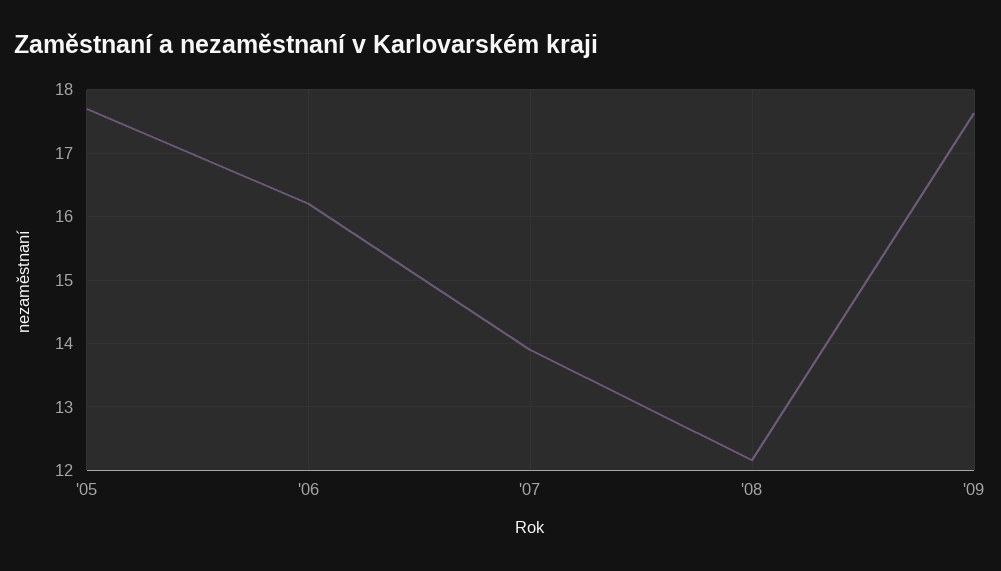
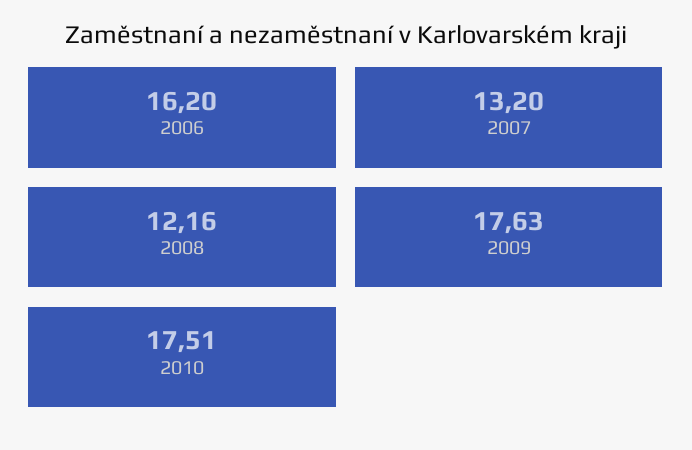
'05: 17.7 -> none
'07: 13.9 -> 13.2
2010: none -> 17.51

